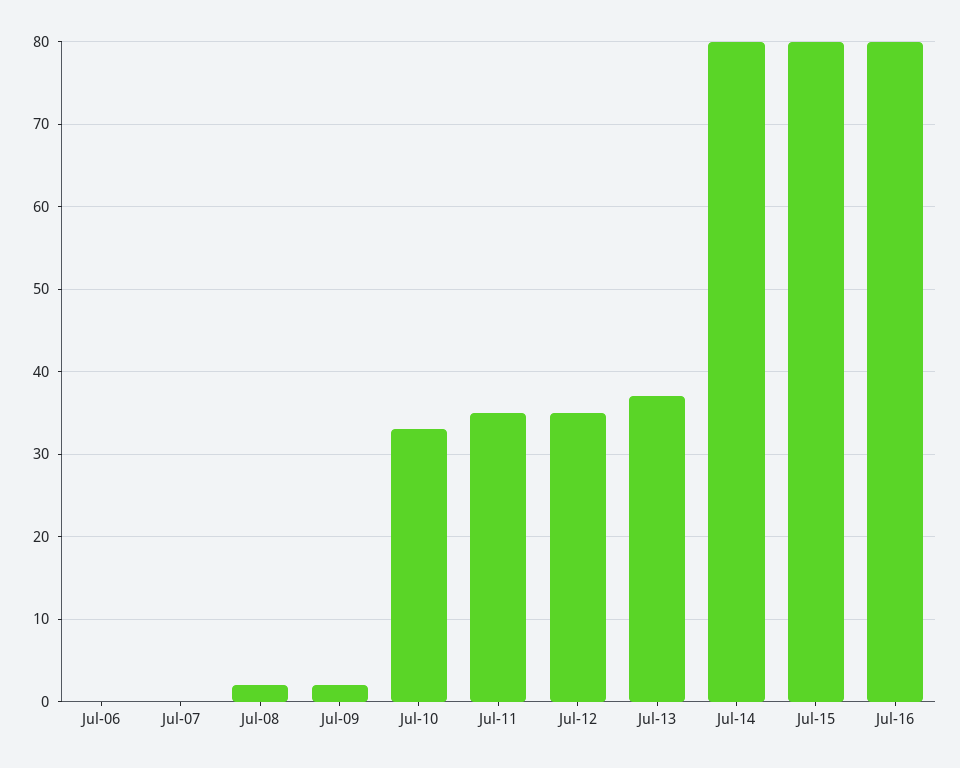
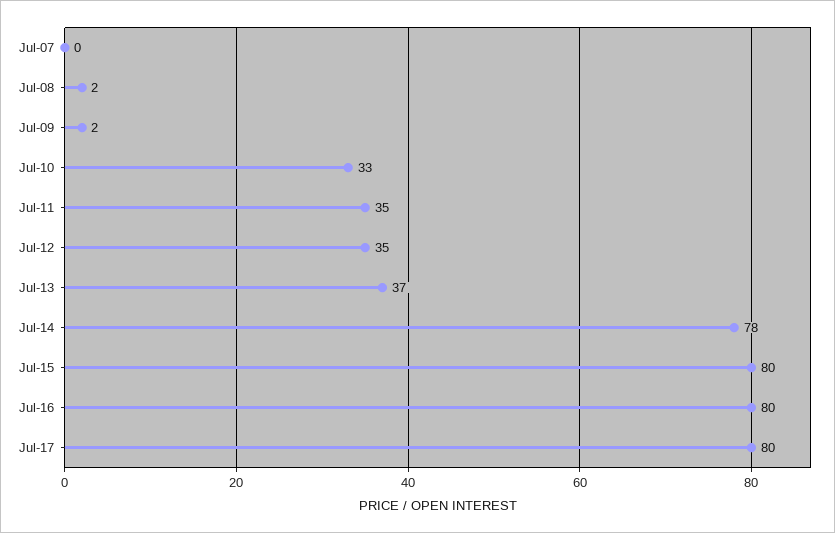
Jul-06: 0 -> none
Jul-14: 80 -> 78
Jul-17: none -> 80

